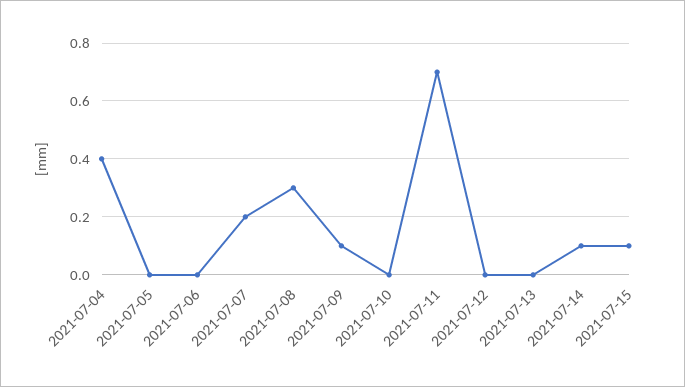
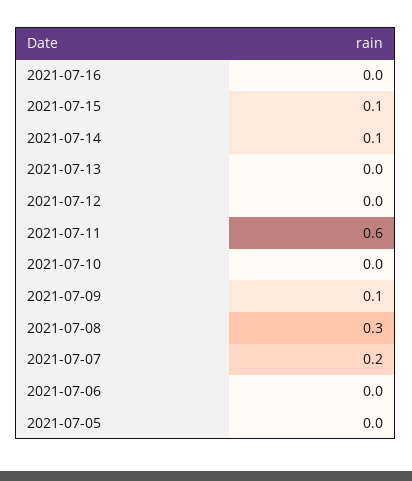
2021-07-04: 0.4 -> none
2021-07-11: 0.7 -> 0.6
2021-07-16: none -> 0

